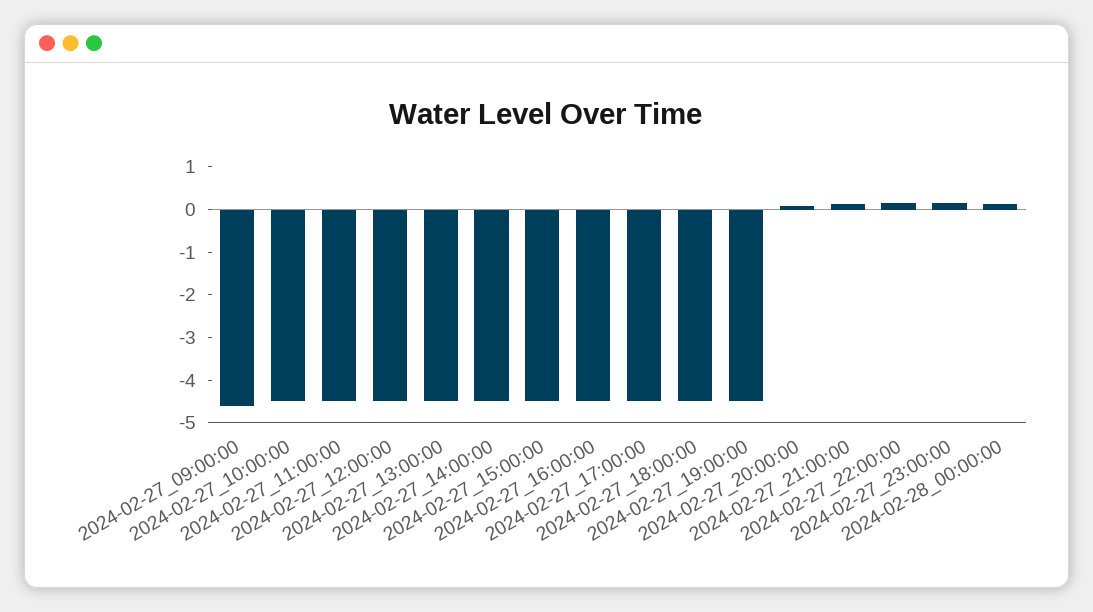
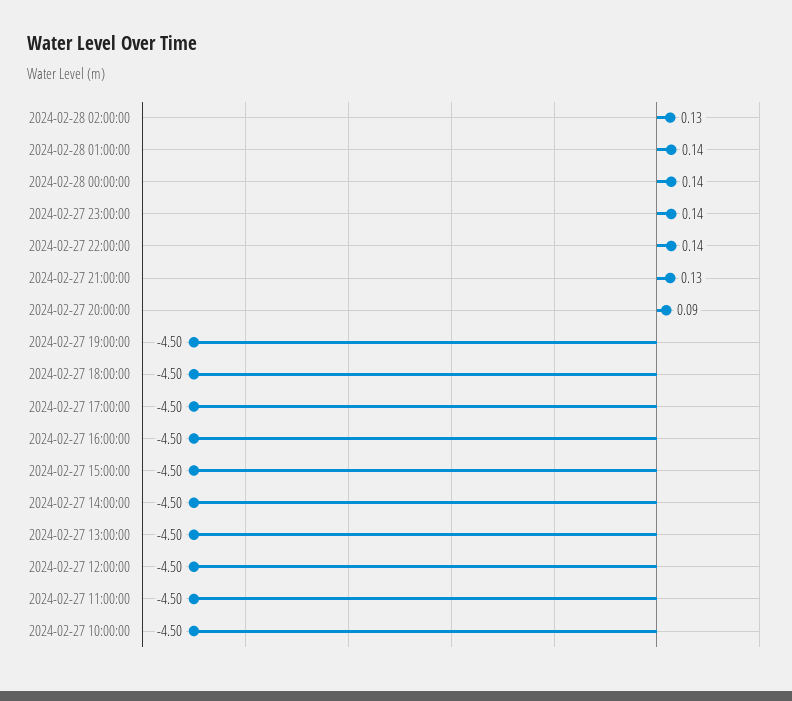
2024-02-27_09:00:00: -4.6 -> none
2024-02-28 02:00:00: none -> 0.13
2024-02-28 01:00:00: none -> 0.14

